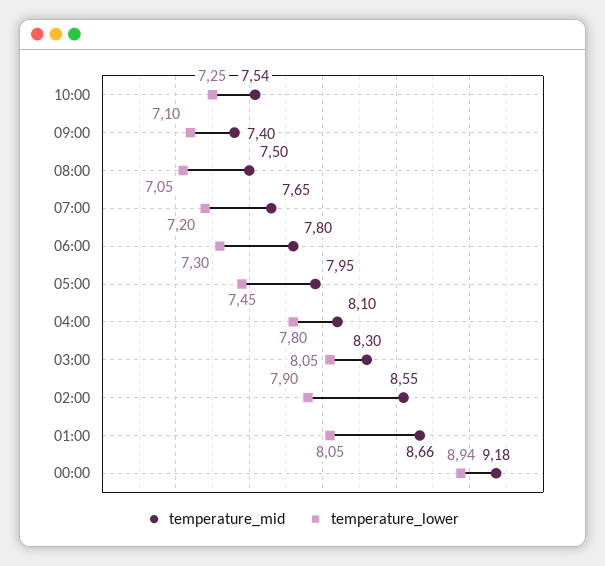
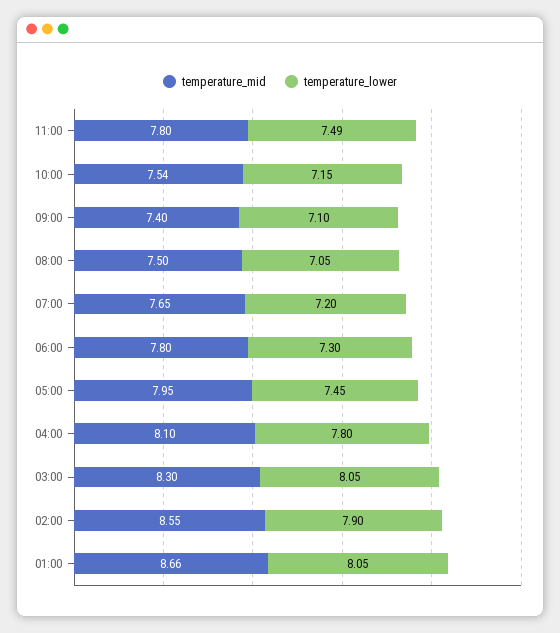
temperature_lower, 10:00: 7.25 -> 7.15
temperature_mid, 00:00: 9.18 -> none
temperature_lower, 00:00: 8.94 -> none
temperature_mid, 11:00: none -> 7.8
temperature_lower, 11:00: none -> 7.49

